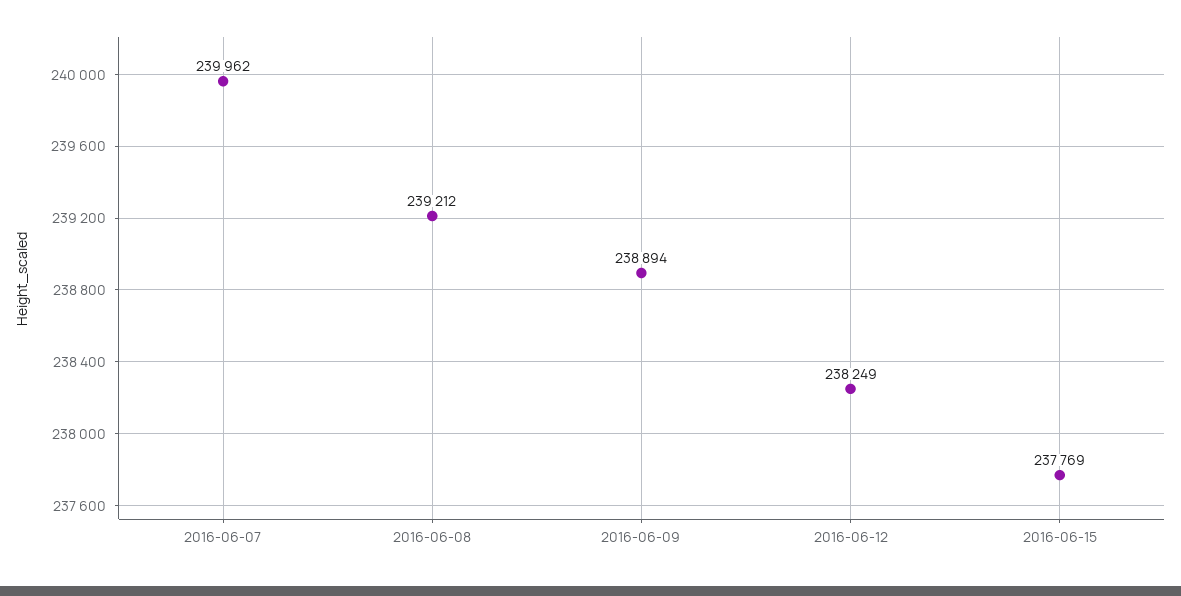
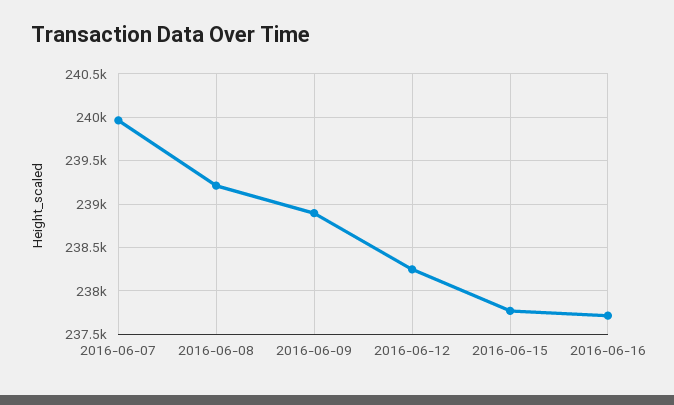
2016-06-16: none -> 237700

